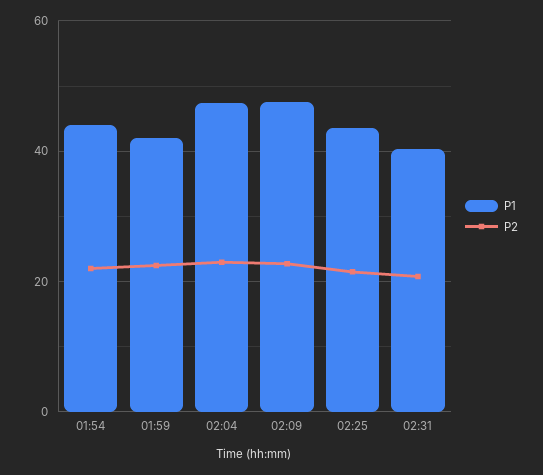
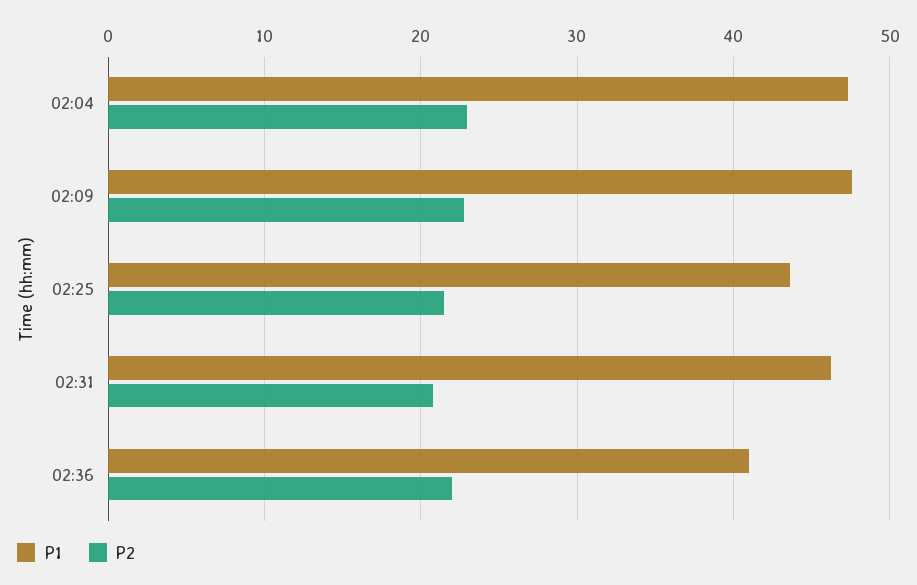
P1, 01:54: 44 -> none
P2, 01:54: 22 -> none
P1, 01:59: 42 -> none
P2, 01:59: 22 -> none
P1, 02:31: 40 -> 46
P1, 02:36: none -> 41
P2, 02:36: none -> 22

